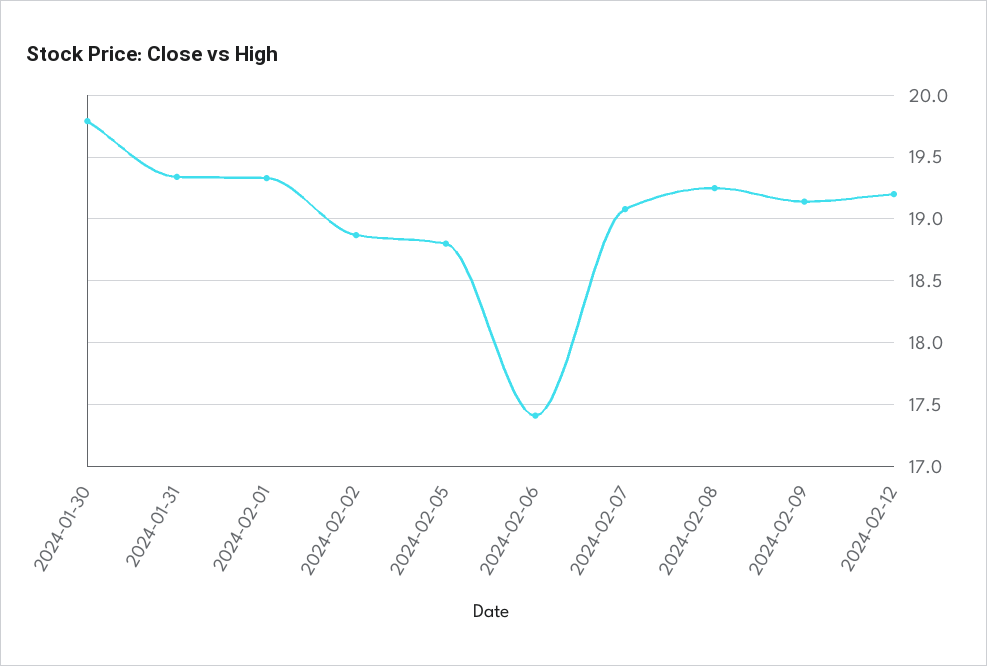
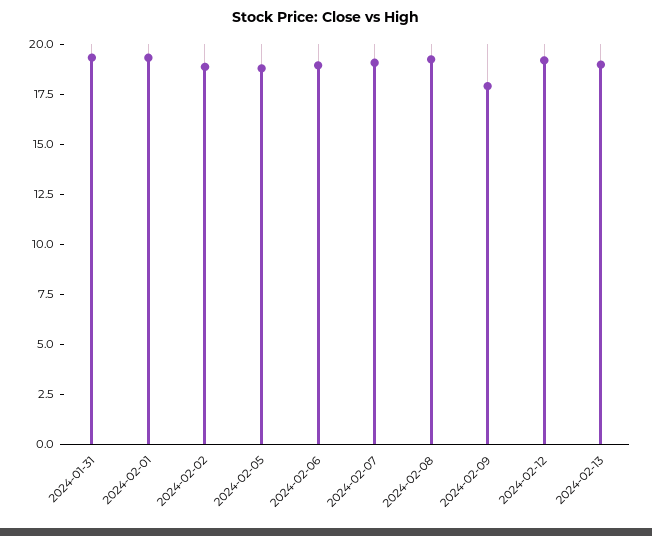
2024-01-30: 19.8 -> none
2024-02-06: 17.4 -> 19
2024-02-09: 19.15 -> 18
2024-02-13: none -> 19

